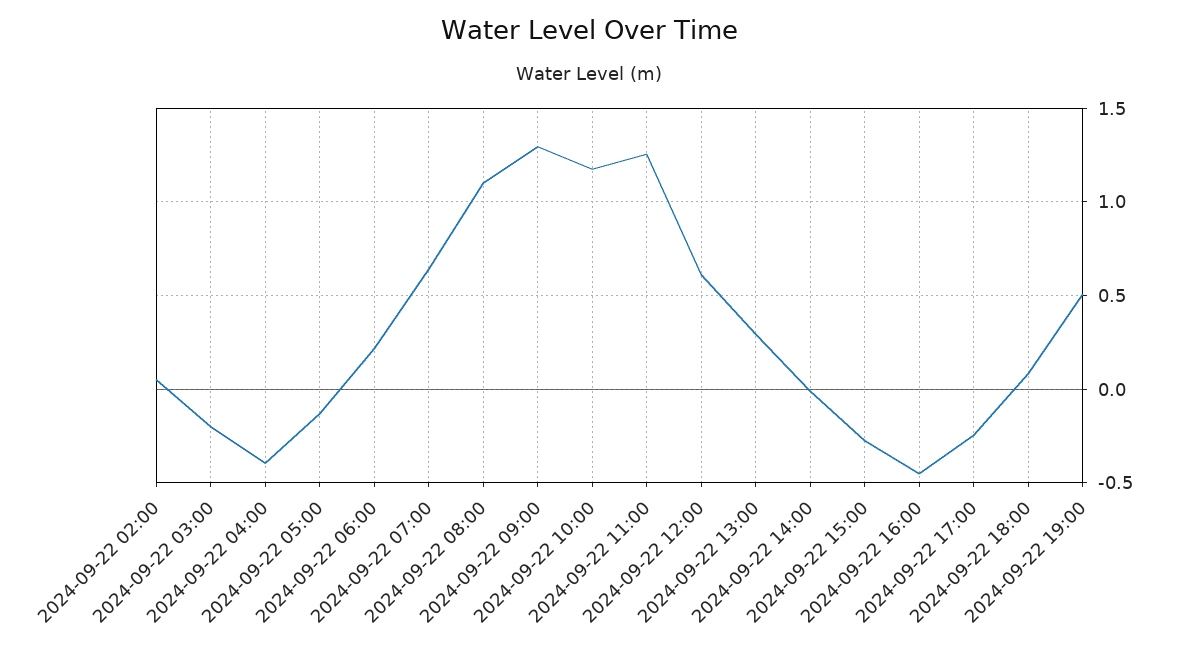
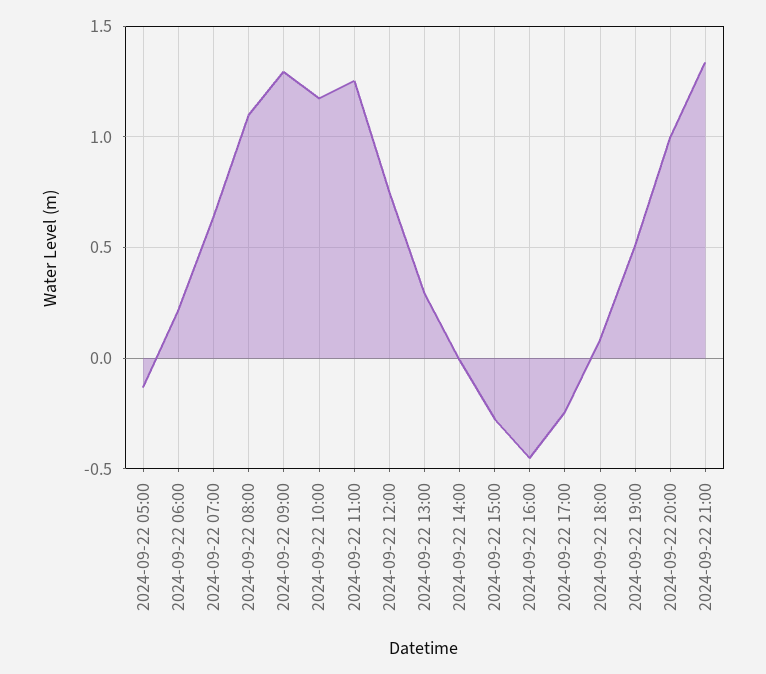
2024-09-22 02:00: 0.05 -> none
2024-09-22 03:00: -0.2 -> none
2024-09-22 04:00: -0.4 -> none
2024-09-22 12:00: 0.6 -> 0.75
2024-09-22 20:00: none -> 1
2024-09-22 21:00: none -> 1.35

